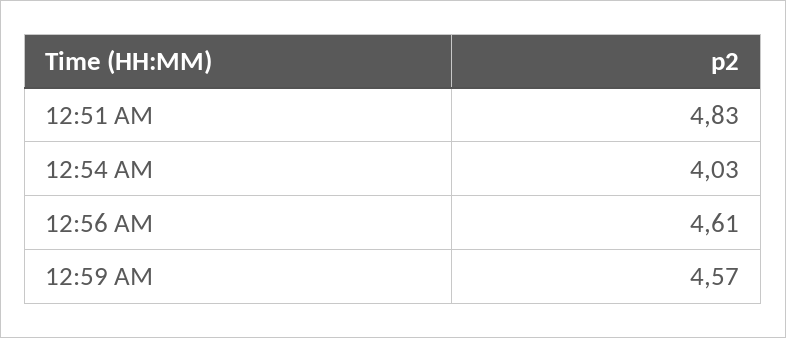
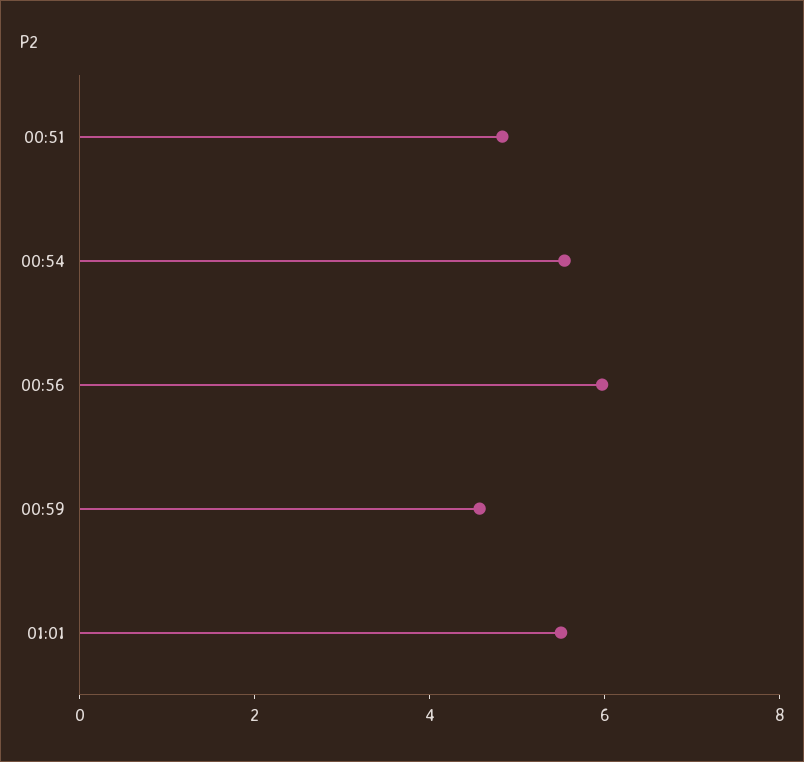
12:54 AM: 4.03 -> 5.5
12:56 AM: 4.61 -> 6
01:01: none -> 5.5

